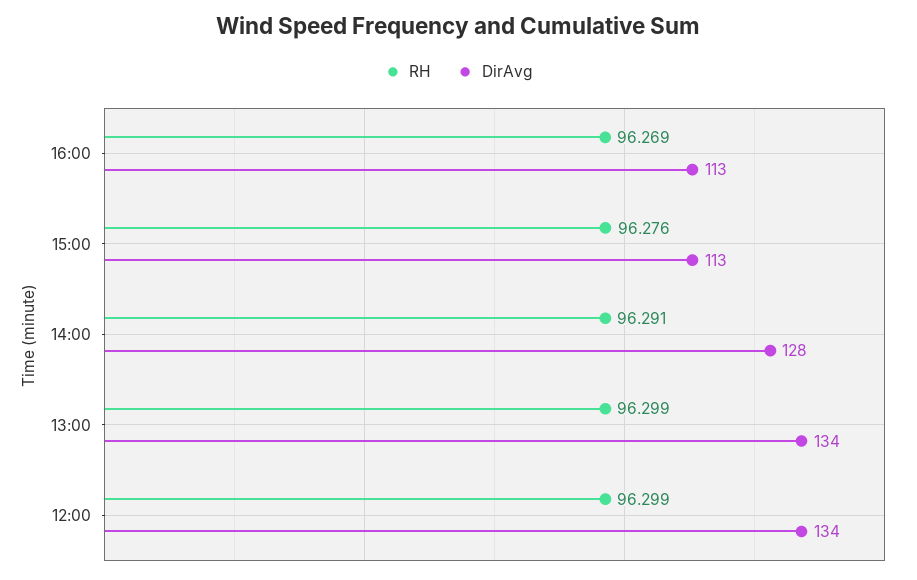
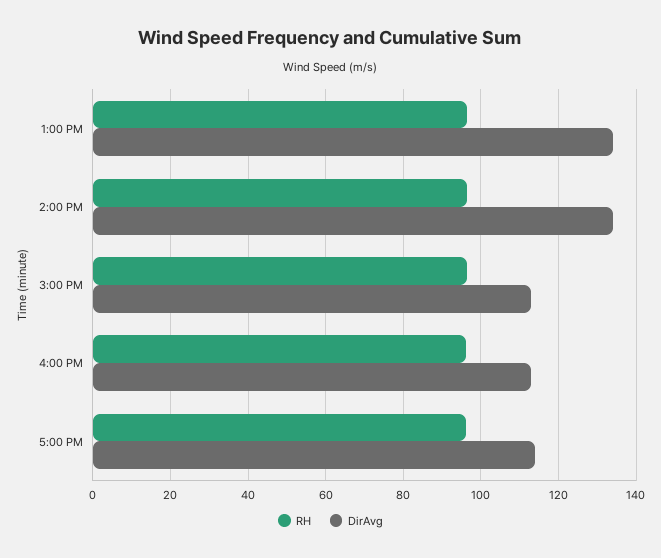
DirAvg, 14:00: 128 -> 134
RH, 12:00: 96.299 -> none
DirAvg, 12:00: 134 -> none
RH, 5:00 PM: none -> 96
DirAvg, 5:00 PM: none -> 114

